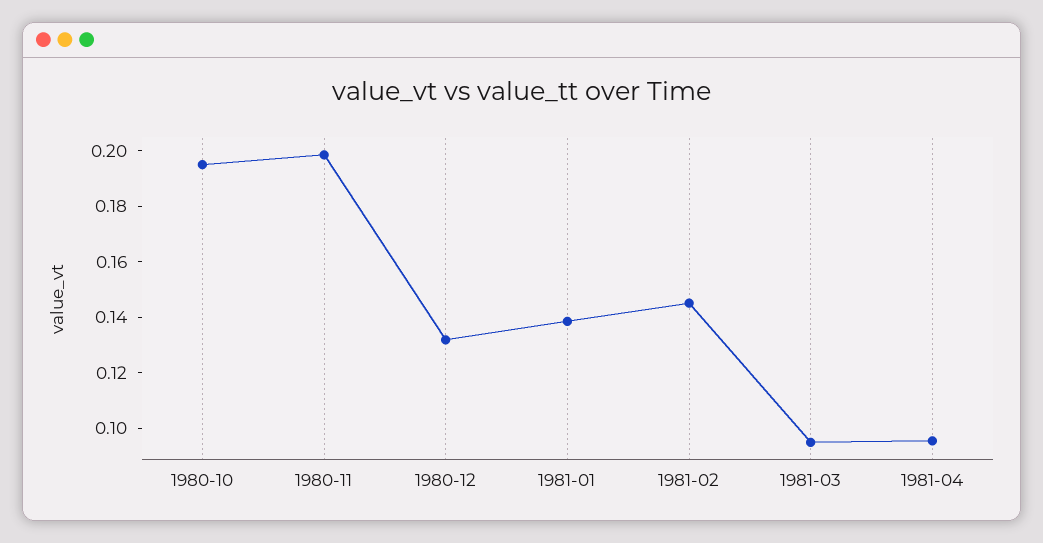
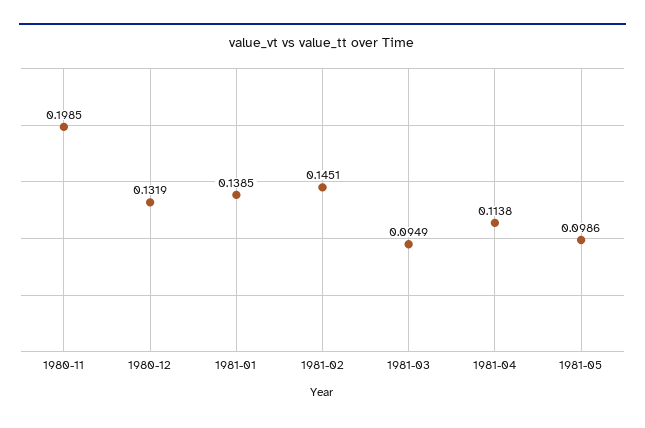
1980-10: 0.195 -> none
1981-04: 0.095 -> 0.1138
1981-05: none -> 0.0986

